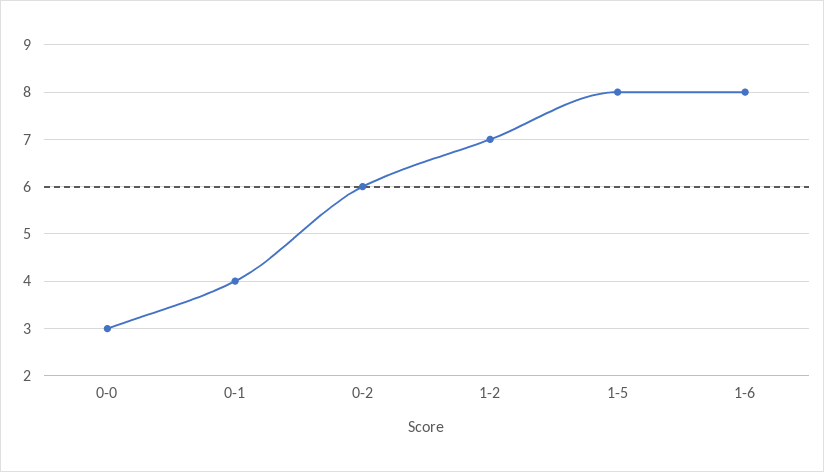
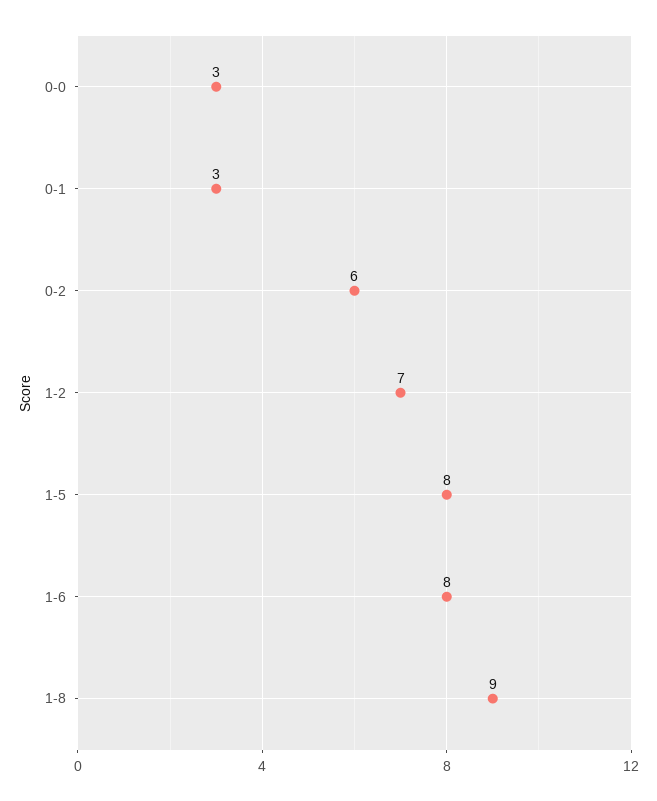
0-1: 4 -> 3
1-8: none -> 9

